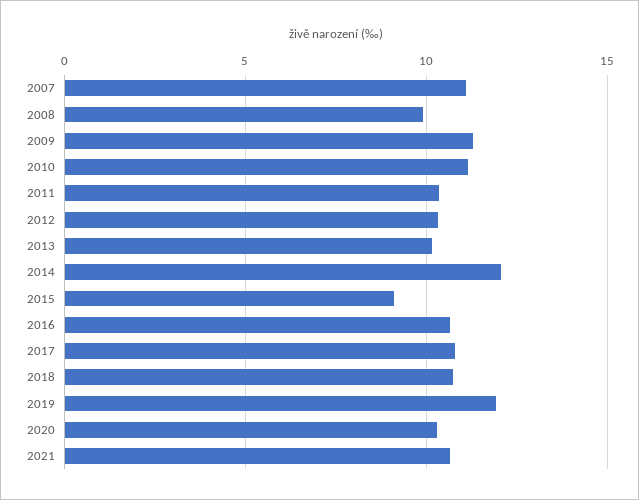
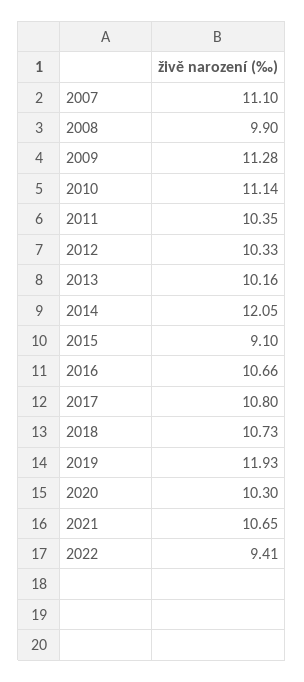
2022: none -> 9.41

